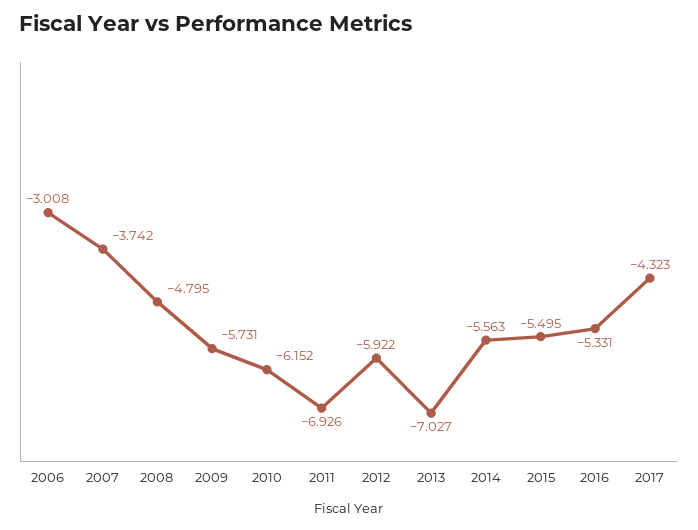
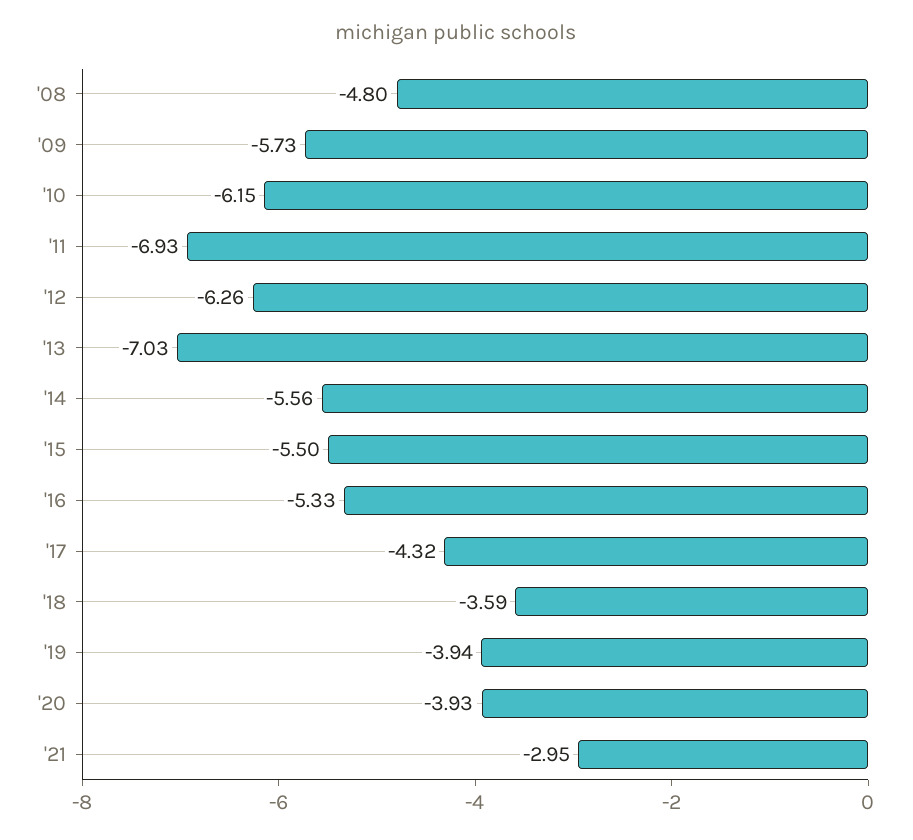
2006: -3.008 -> none
2007: -3.742 -> none
2012: -5.922 -> -6.26
'18: none -> -3.59
'19: none -> -3.94
'20: none -> -3.93
'21: none -> -2.95

